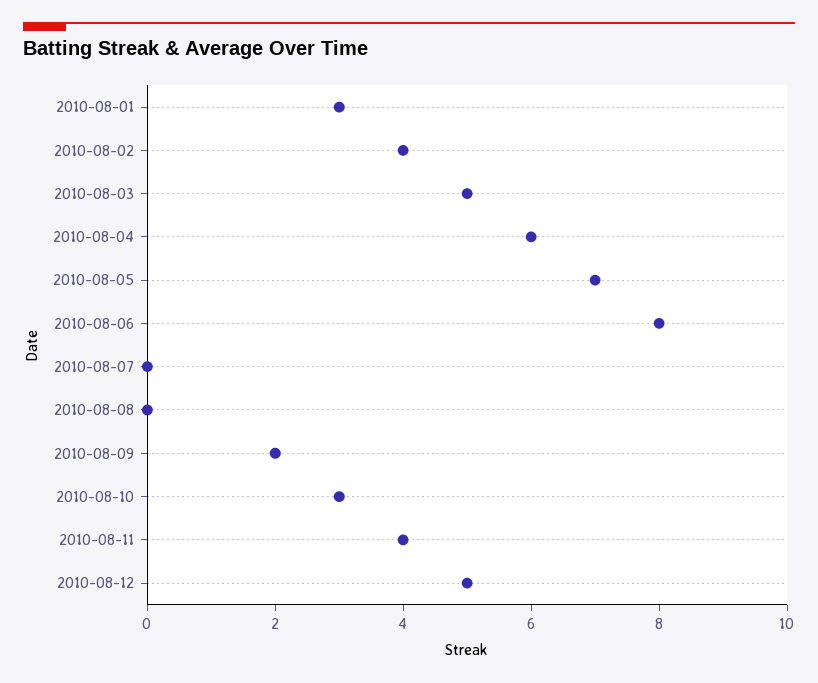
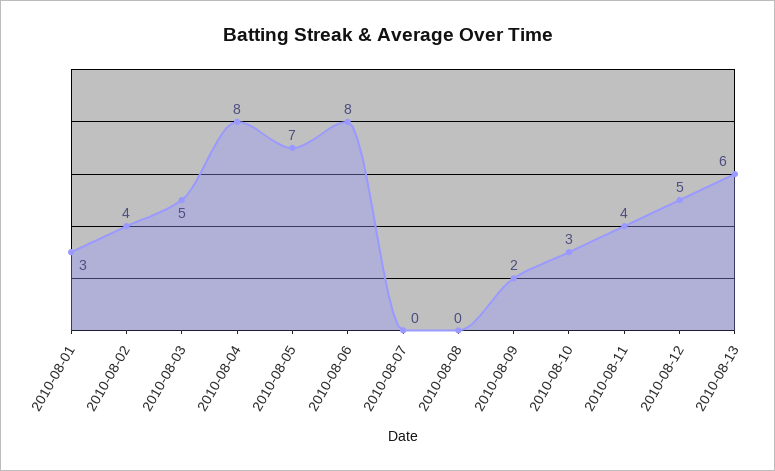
2010-08-04: 6 -> 8
2010-08-13: none -> 6

